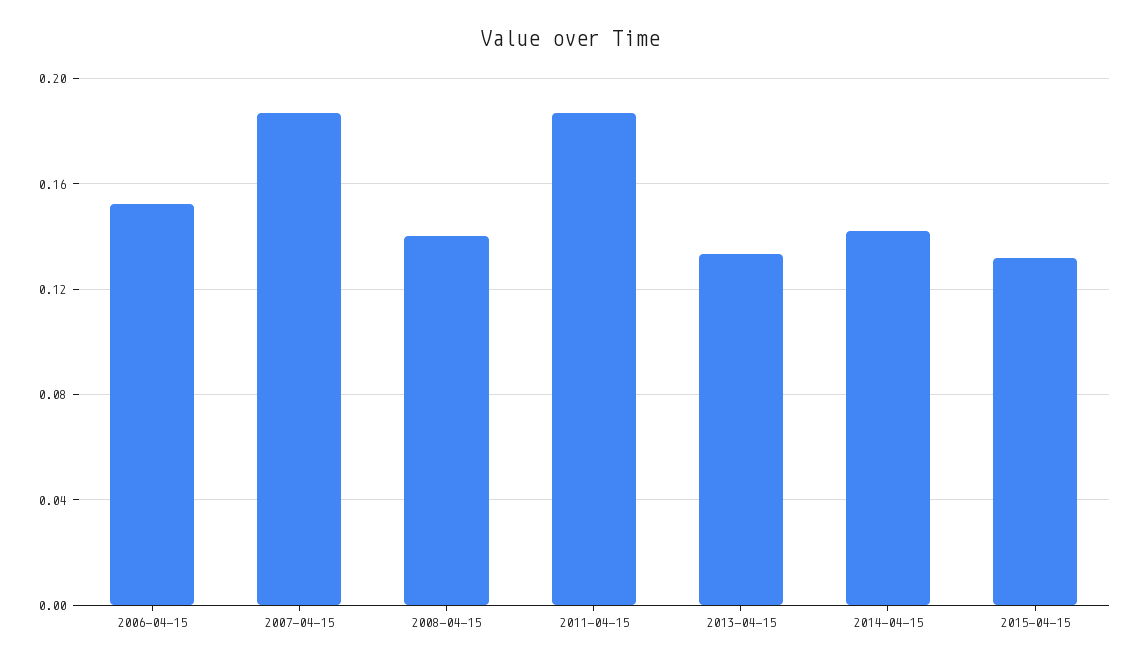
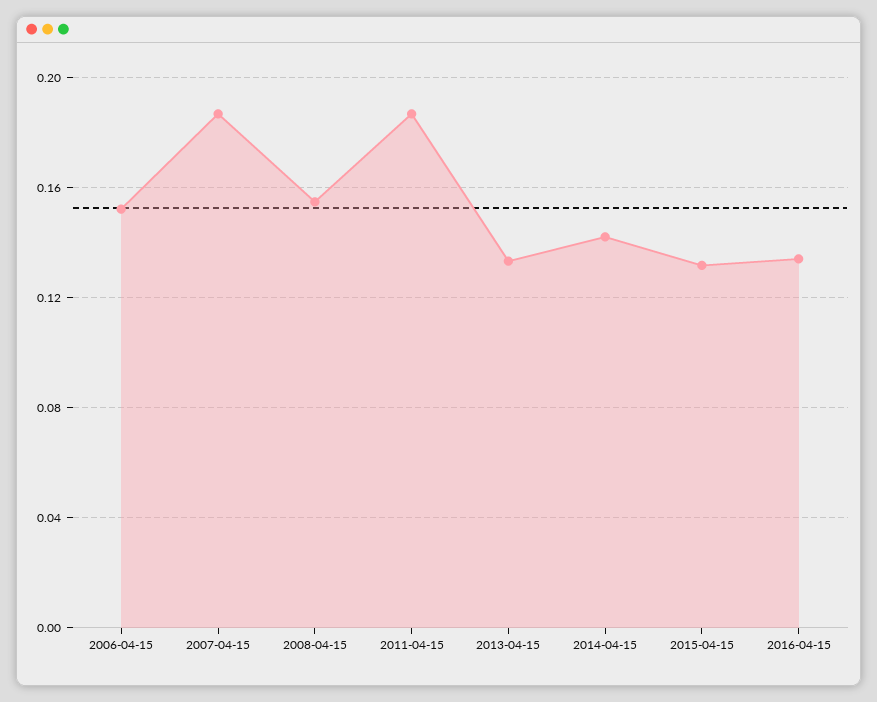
2008-04-15: 0.14 -> 0.155
2016-04-15: none -> 0.135

